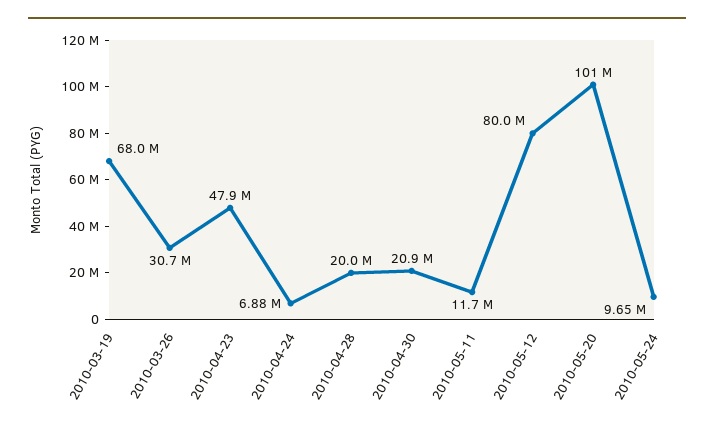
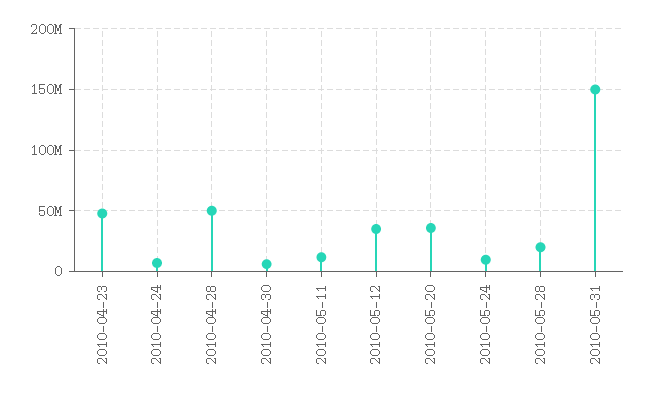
2010-03-19: 68000000 -> none
2010-03-26: 30700000 -> none
2010-04-28: 20000000 -> 50000000
2010-04-30: 20900000 -> 5000000
2010-05-12: 80000000 -> 35000000
2010-05-20: 101000000 -> 35000000
2010-05-28: none -> 20000000
2010-05-31: none -> 150000000

